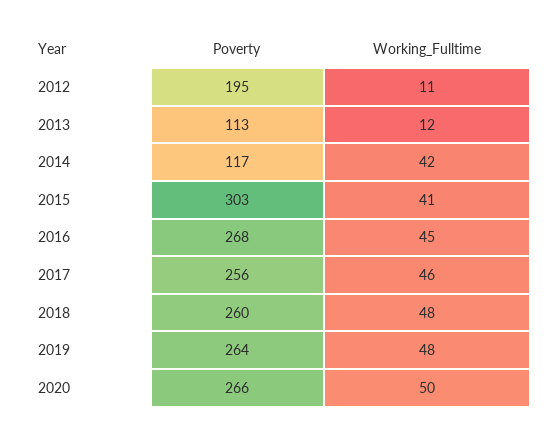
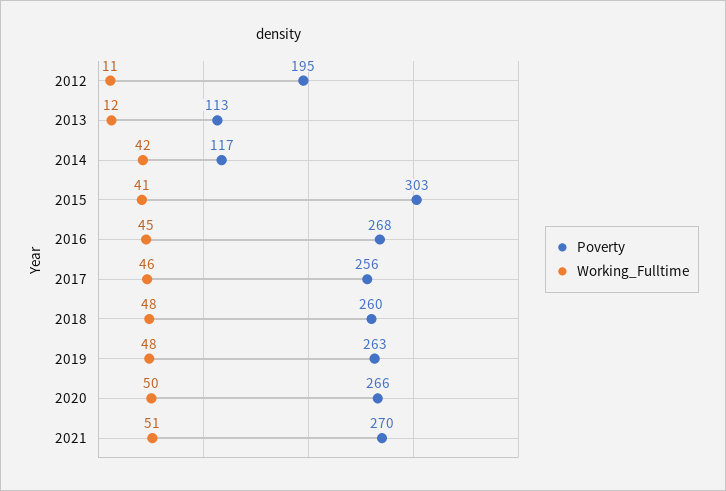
Poverty, 2019: 264 -> 263
Poverty, 2021: none -> 270
Working_Fulltime, 2021: none -> 51

